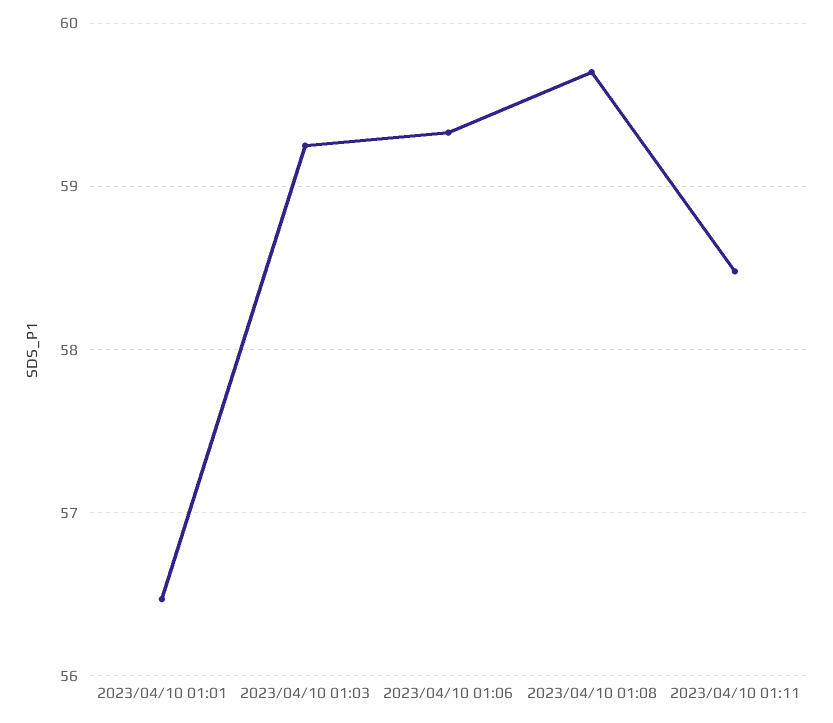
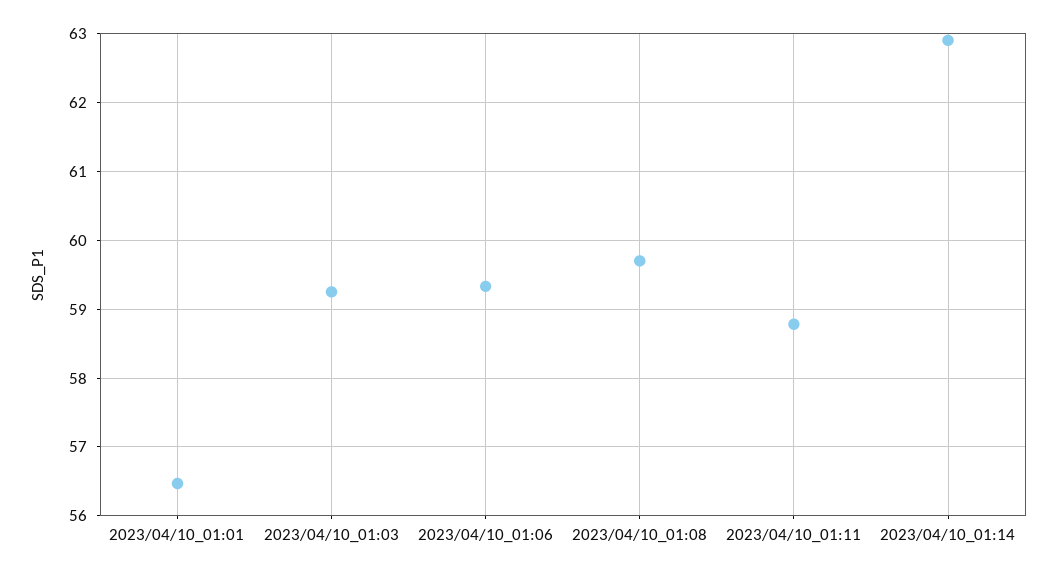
2023/04/10 01:11: 58.5 -> 58.8
2023/04/10_01:14: none -> 62.9

